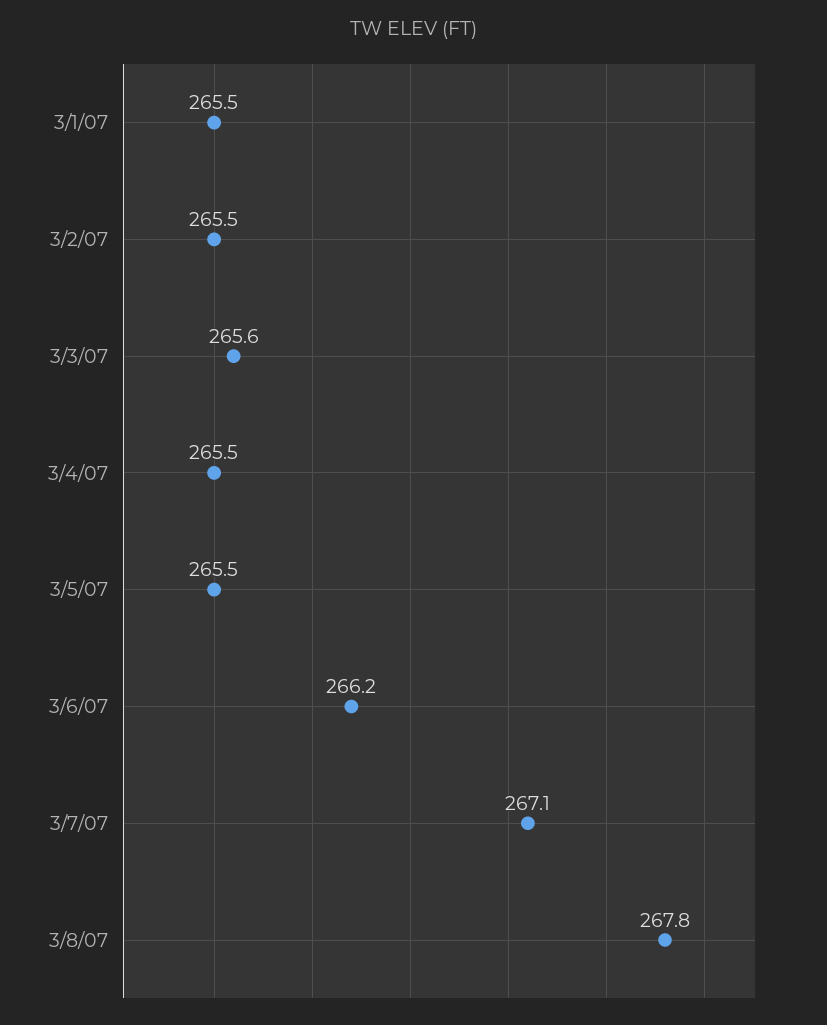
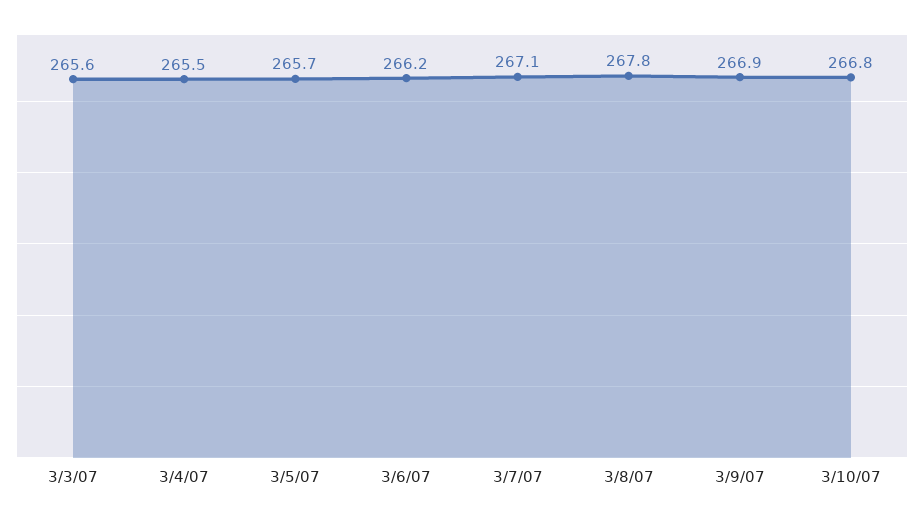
3/1/07: 265.5 -> none
3/2/07: 265.5 -> none
3/5/07: 265.5 -> 265.7
3/9/07: none -> 266.9
3/10/07: none -> 266.8

